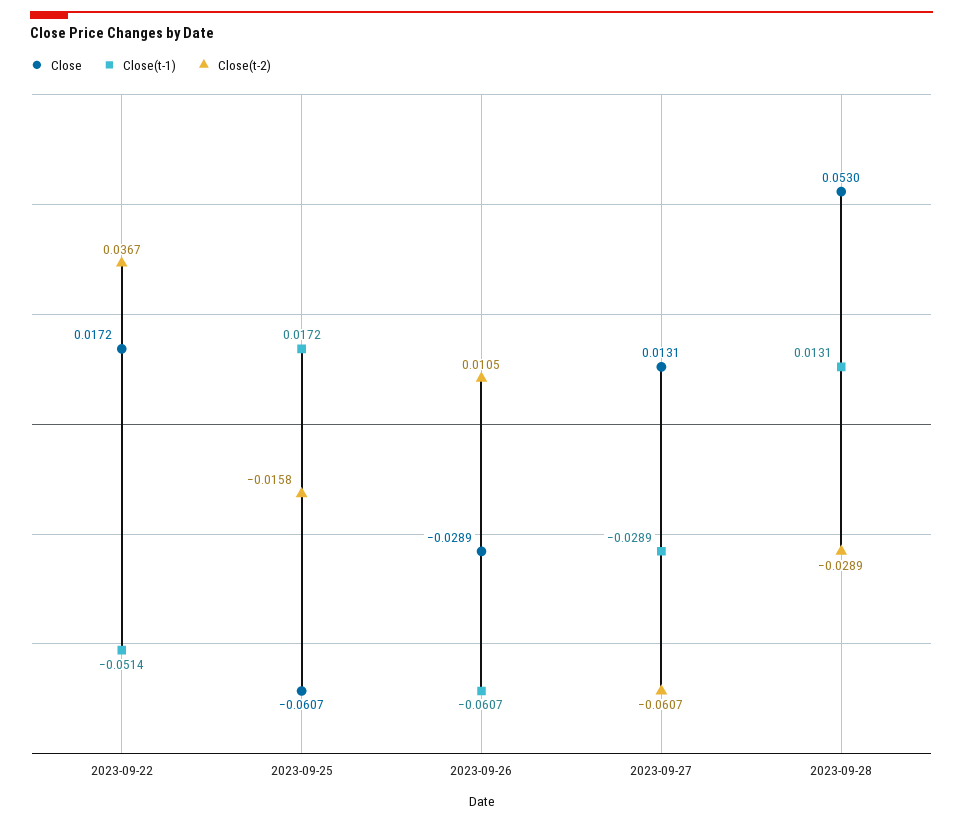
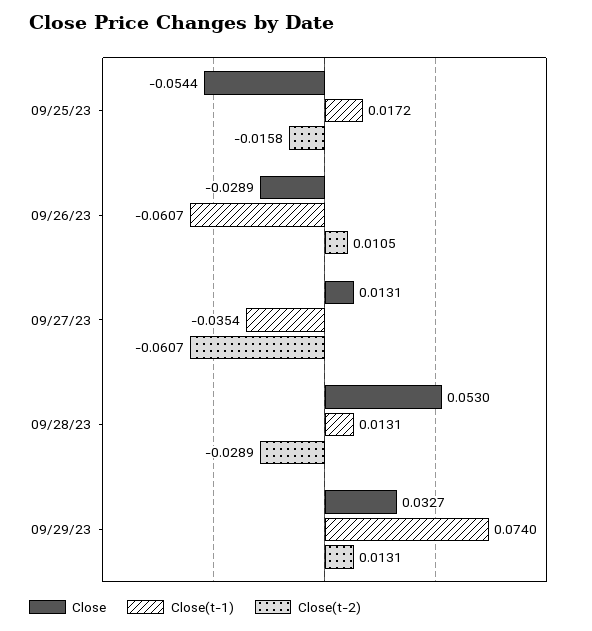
Close, 2023-09-22: 0.0172 -> none
Close(t-1), 2023-09-22: -0.0514 -> none
Close(t-2), 2023-09-22: 0.0367 -> none
Close, 2023-09-25: -0.0607 -> -0.0544
Close(t-1), 2023-09-27: -0.0289 -> -0.0354
Close, 09/29/23: none -> 0.0327
Close(t-1), 09/29/23: none -> 0.074
Close(t-2), 09/29/23: none -> 0.0131

